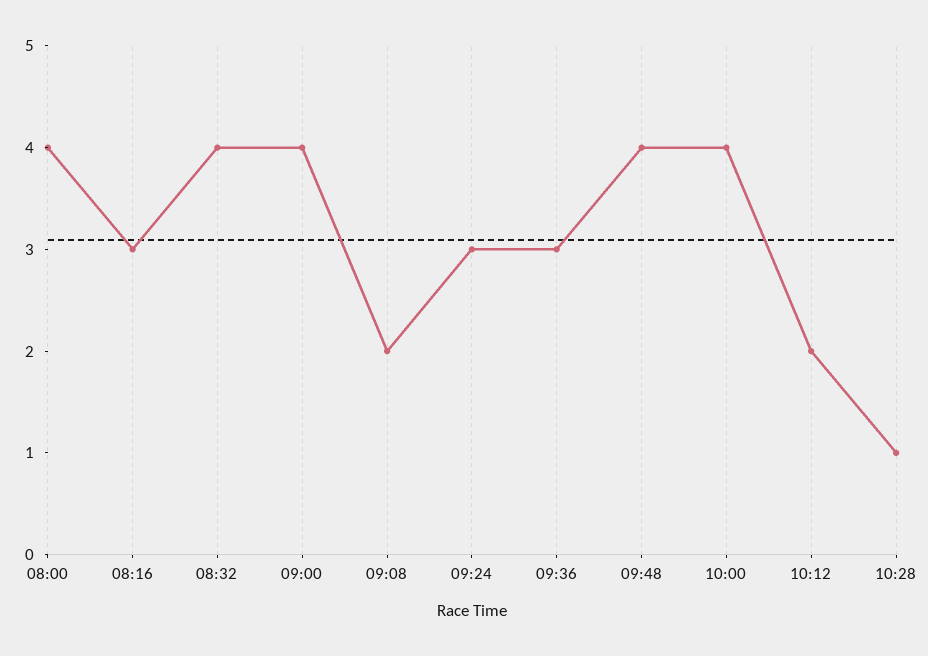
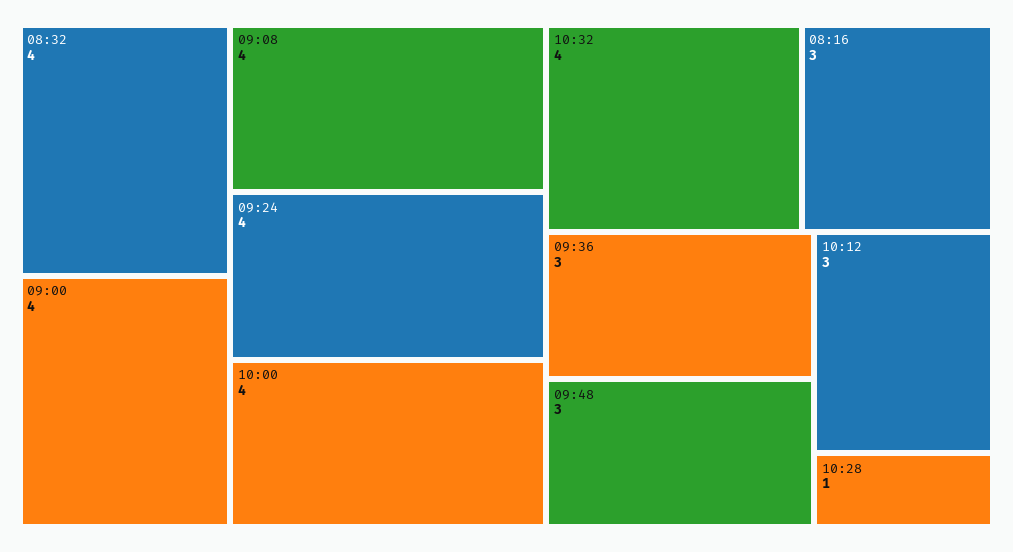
08:00: 4 -> none
09:08: 2 -> 4
09:24: 3 -> 4
09:48: 4 -> 3
10:12: 2 -> 3
10:32: none -> 4

